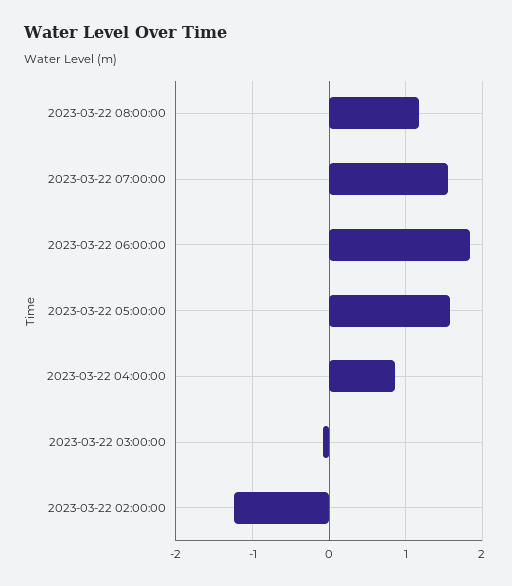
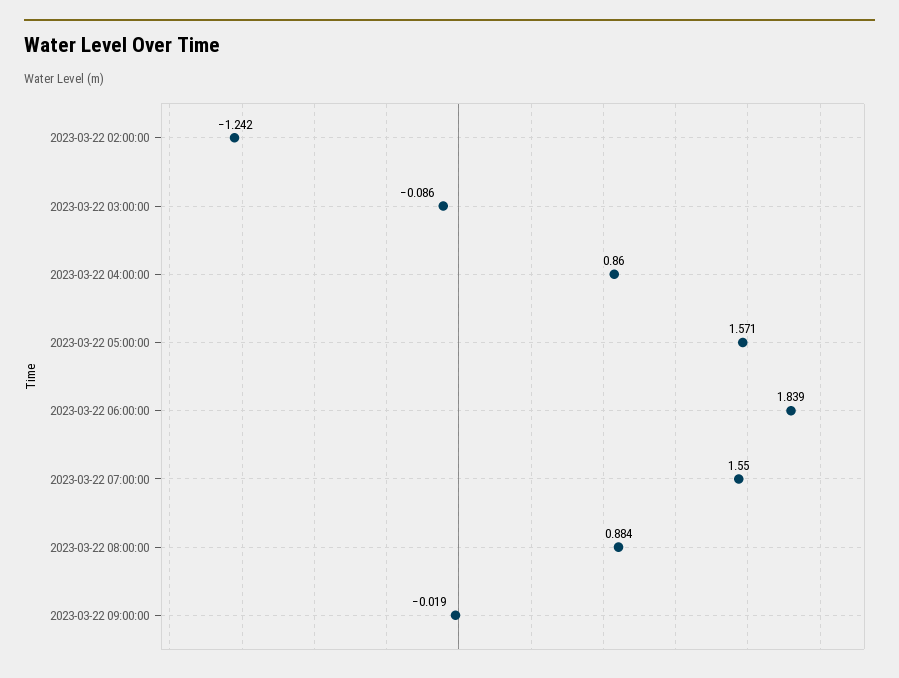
2023-03-22 08:00:00: 1.2 -> 0.884
2023-03-22 09:00:00: none -> -0.019

